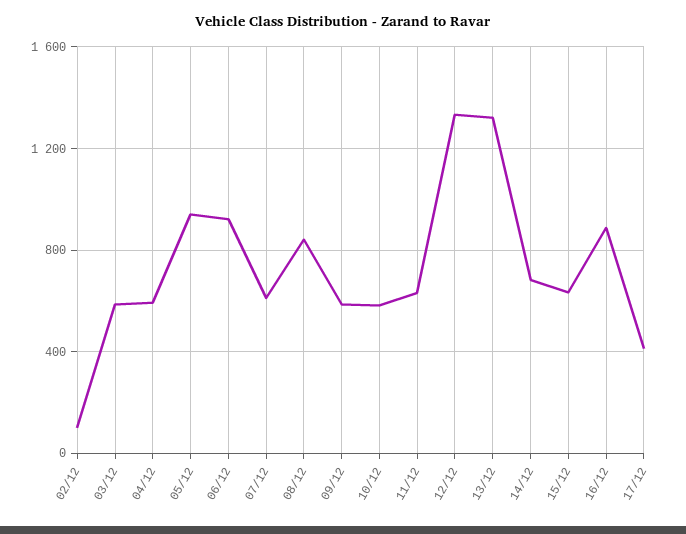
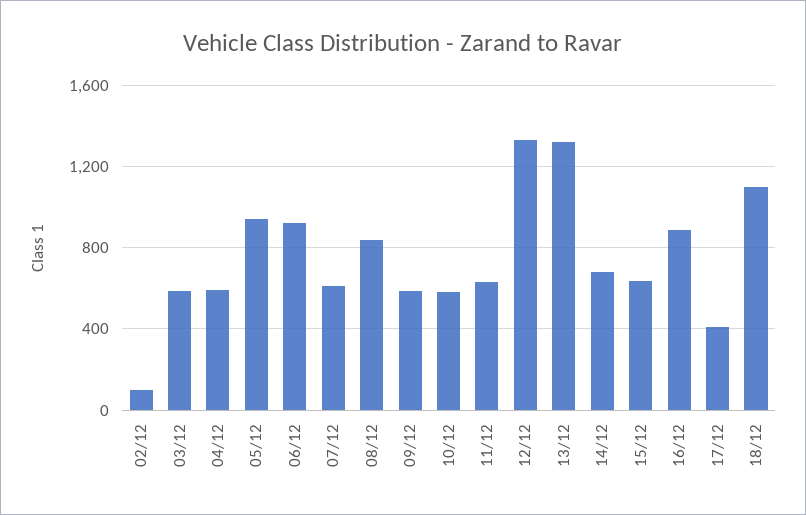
18/12: none -> 1100

